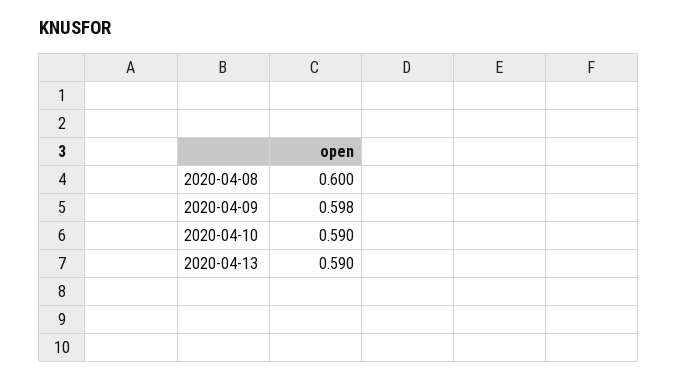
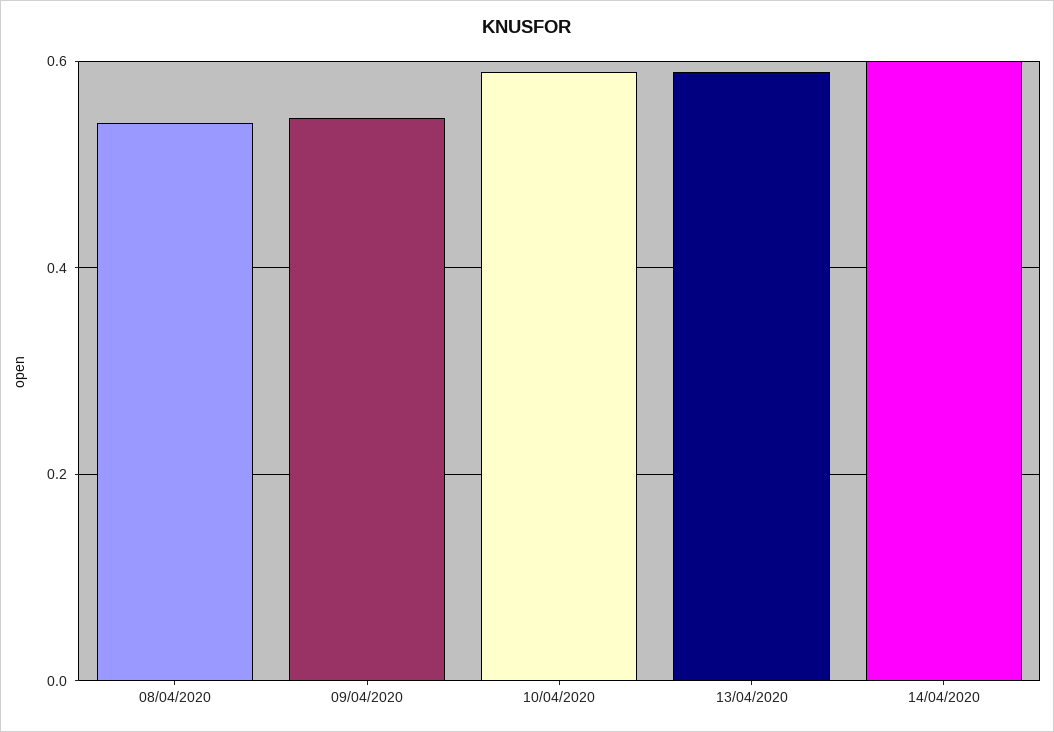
2020-04-08: 0.6 -> 0.54
2020-04-09: 0.598 -> 0.54
14/04/2020: none -> 0.6

